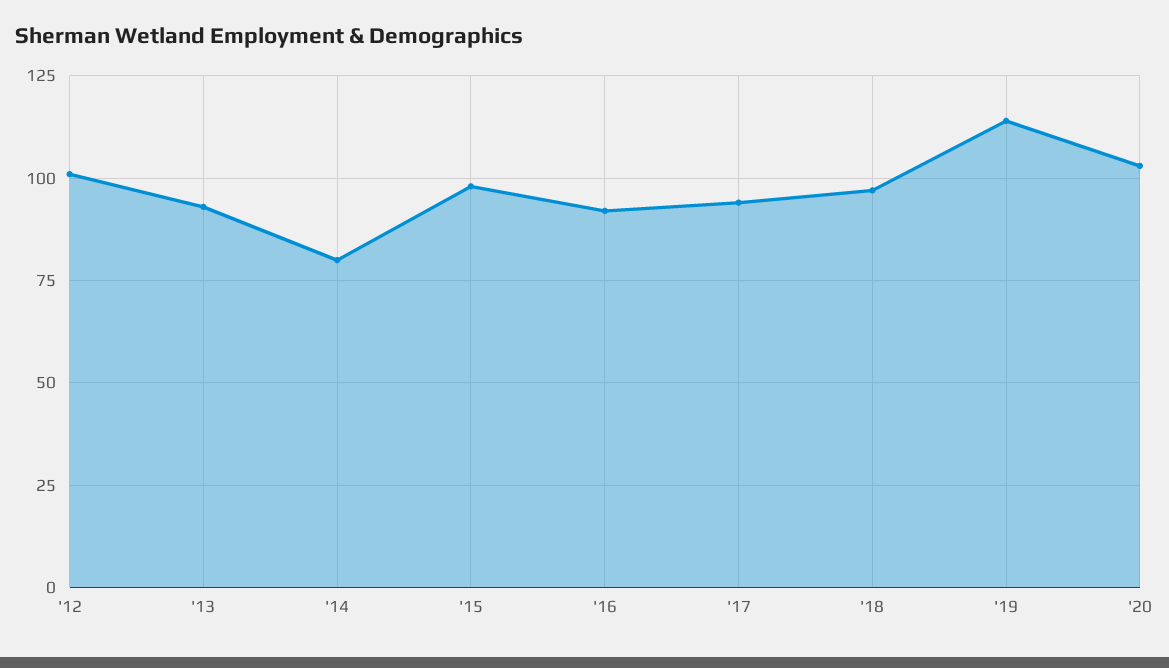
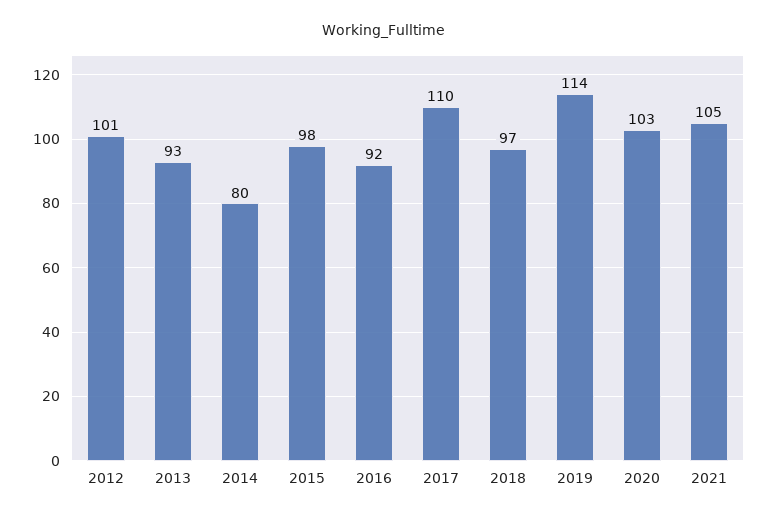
'17: 95 -> 110
2021: none -> 105

